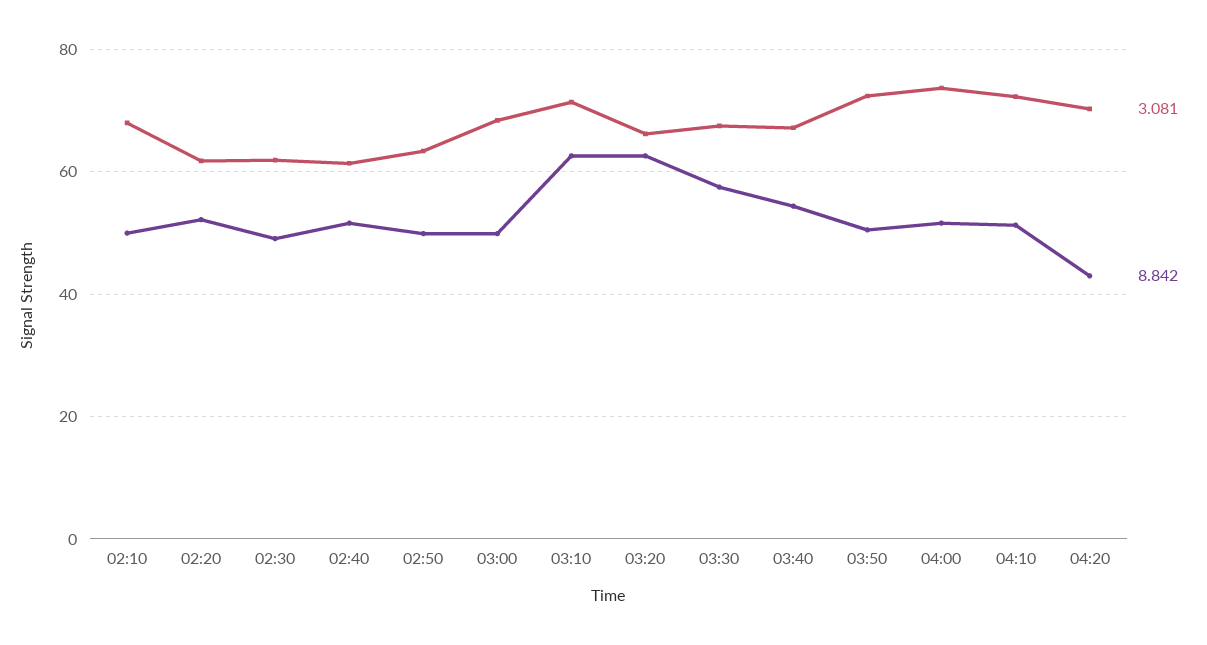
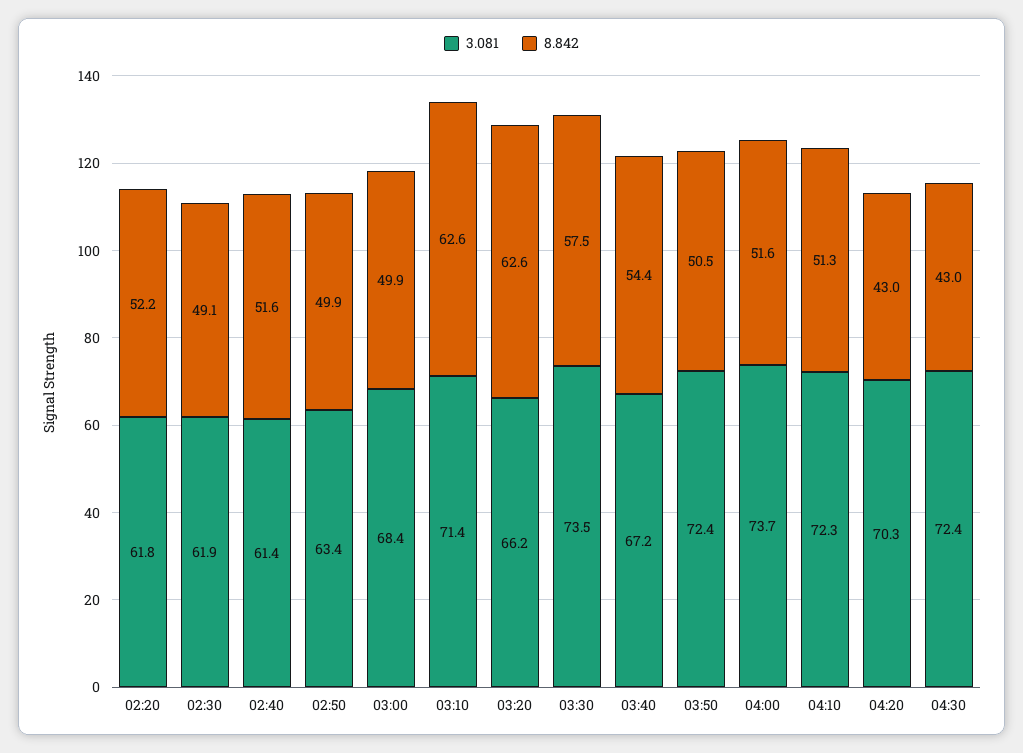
3.081, 02:10: 68 -> none
8.842, 02:10: 50 -> none
3.081, 03:30: 68 -> 73.5
3.081, 04:30: none -> 72.4
8.842, 04:30: none -> 43

